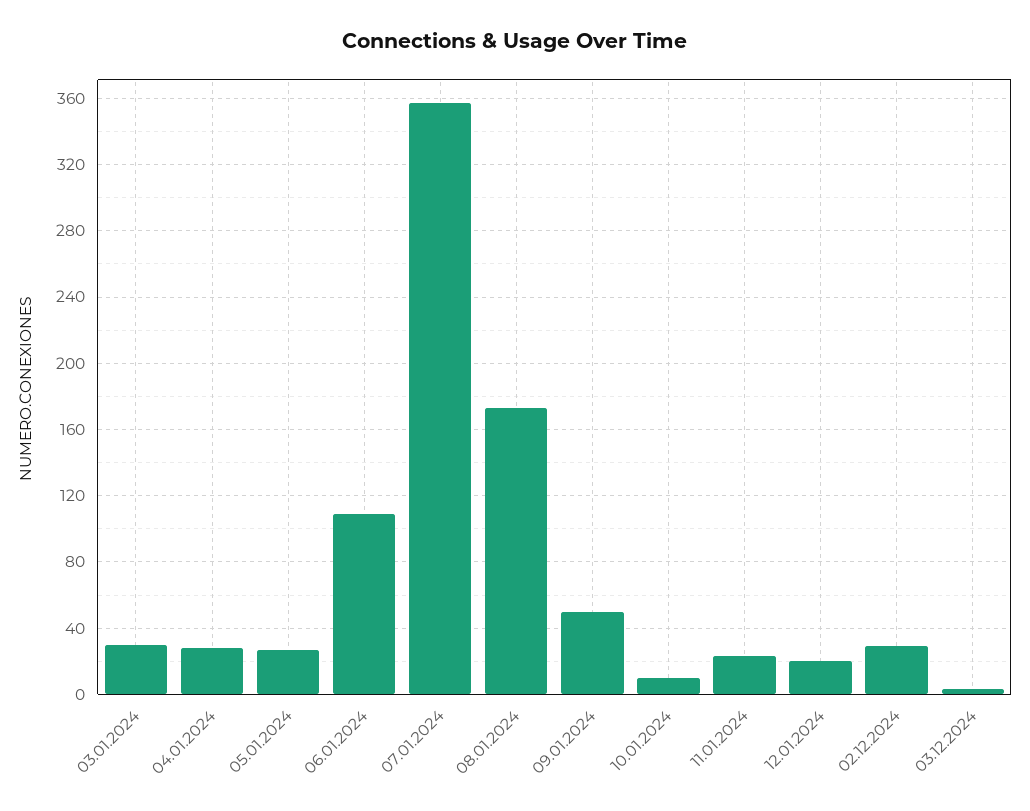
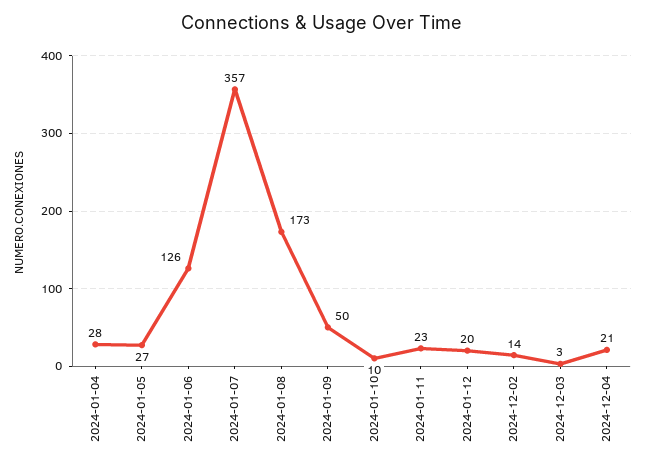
03.01.2024: 30 -> none
06.01.2024: 110 -> 126
02.12.2024: 30 -> 14
2024-12-04: none -> 21

